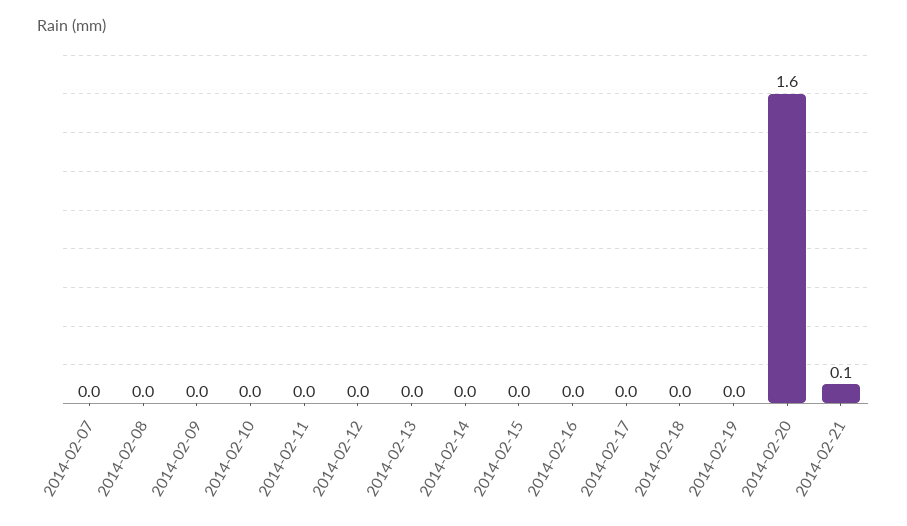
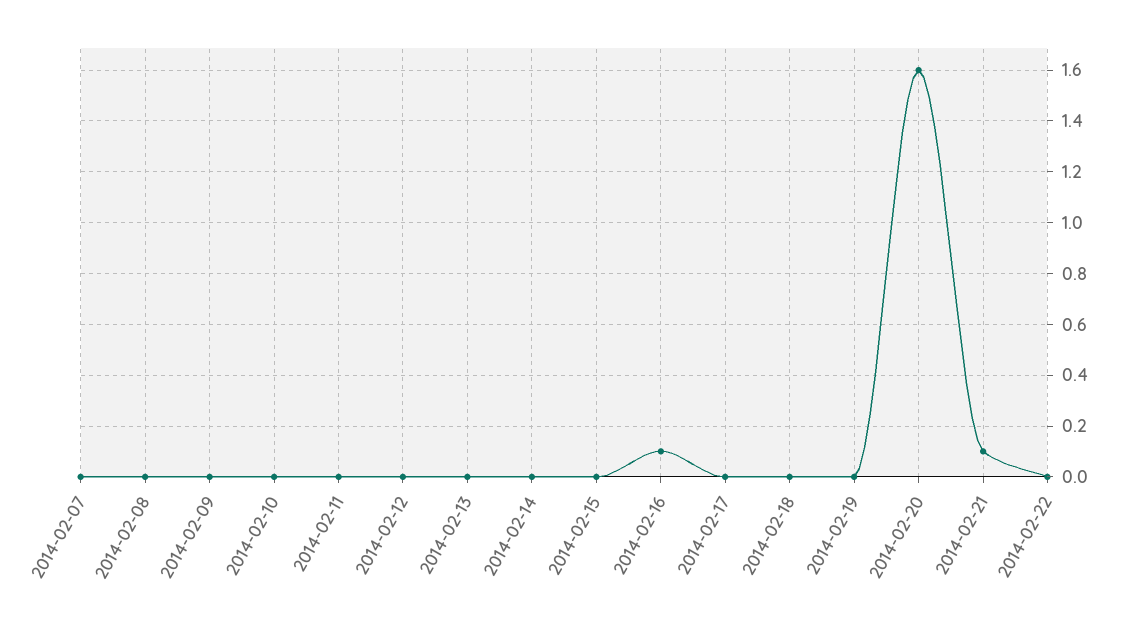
2014-02-16: 0 -> 0.1
2014-02-22: none -> 0

